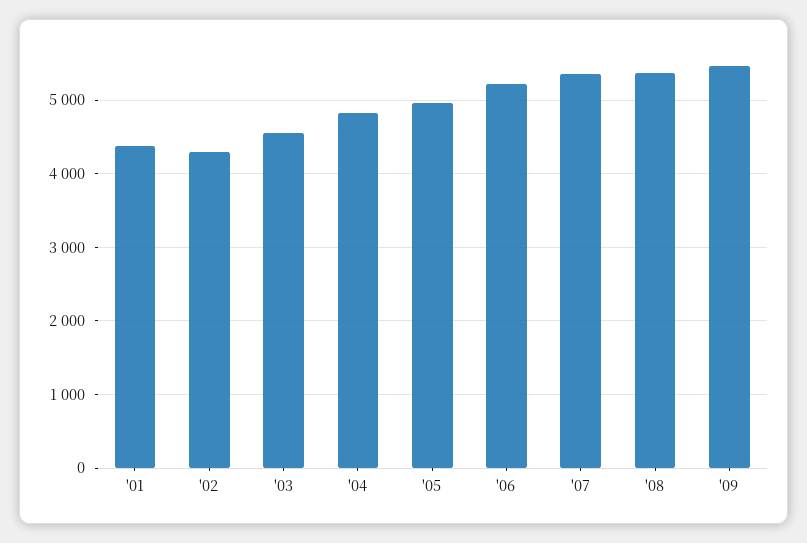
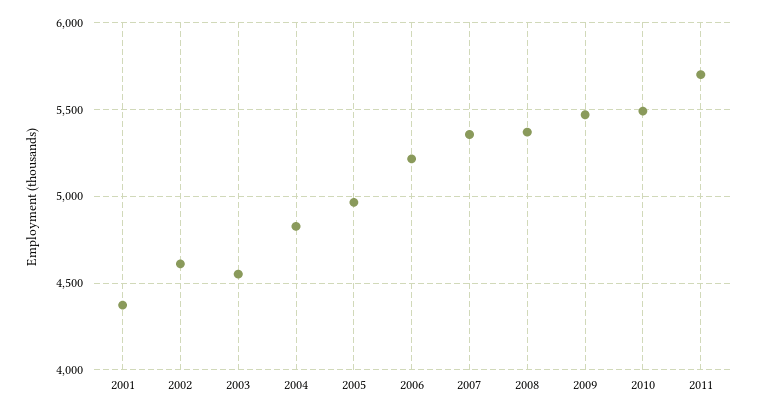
'02: 4300 -> 4600
2010: none -> 5500
2011: none -> 5700

